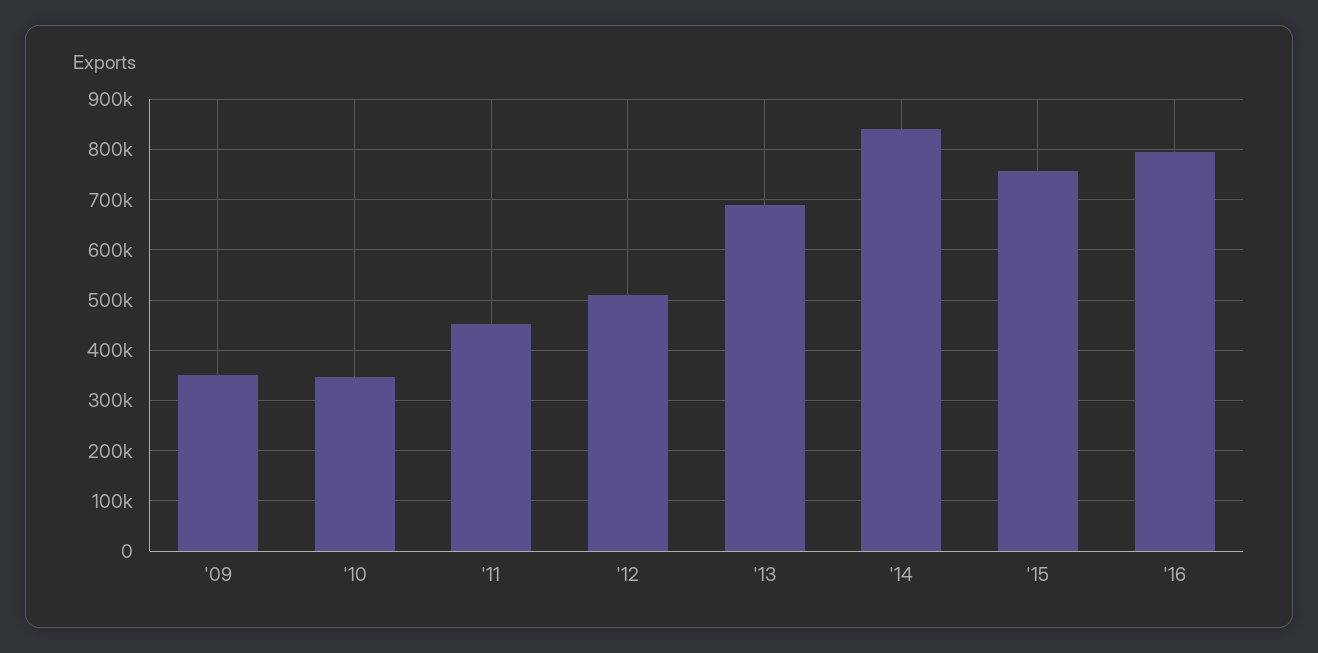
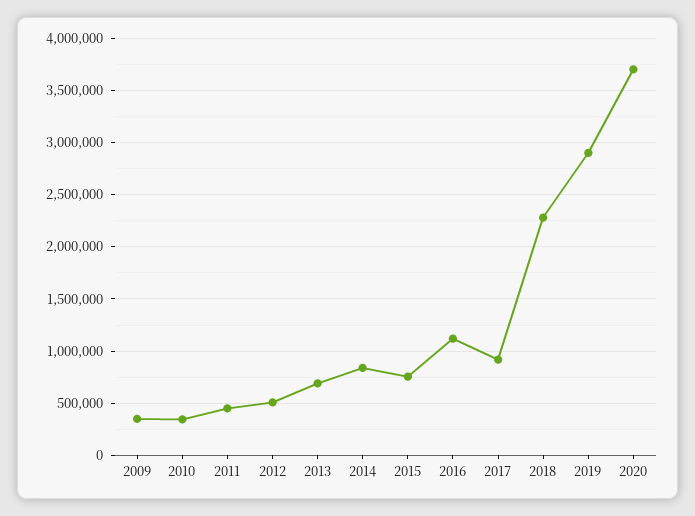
'16: 800000 -> 1100000
2017: none -> 900000
2018: none -> 2300000
2019: none -> 2900000
2020: none -> 3700000

